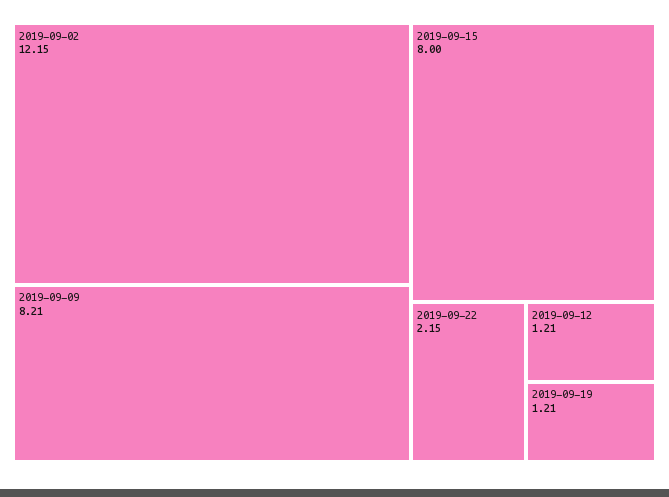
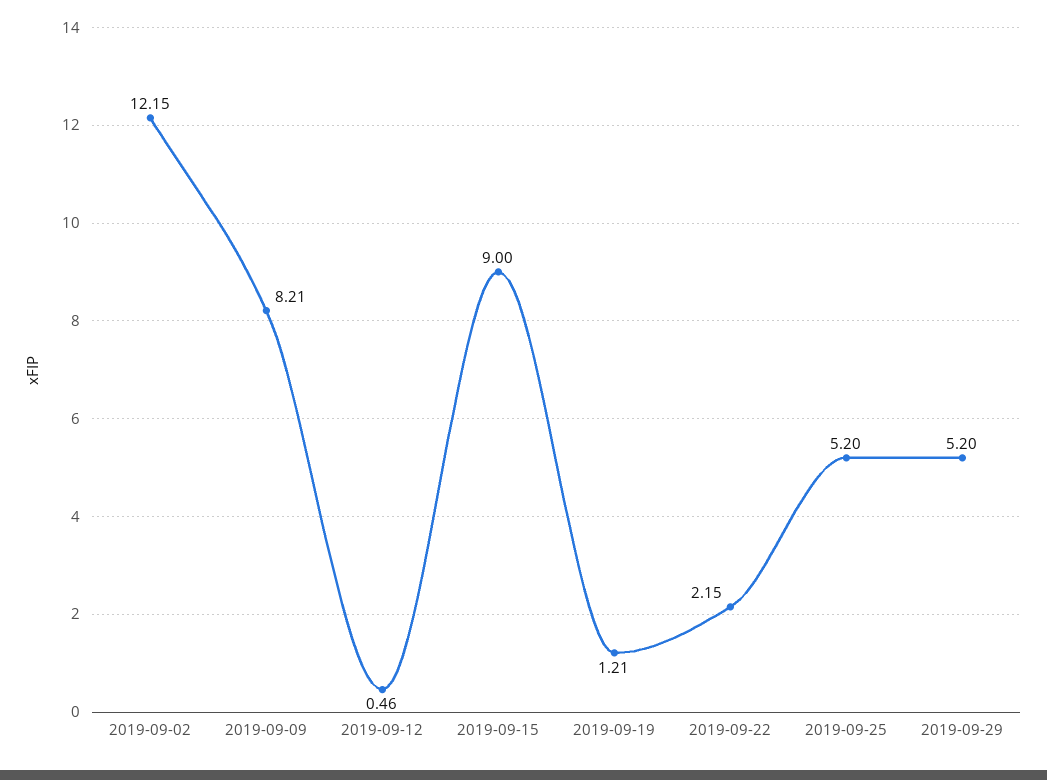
2019-09-15: 8 -> 9
2019-09-12: 1.21 -> 0.46
2019-09-25: none -> 5.2
2019-09-29: none -> 5.2

